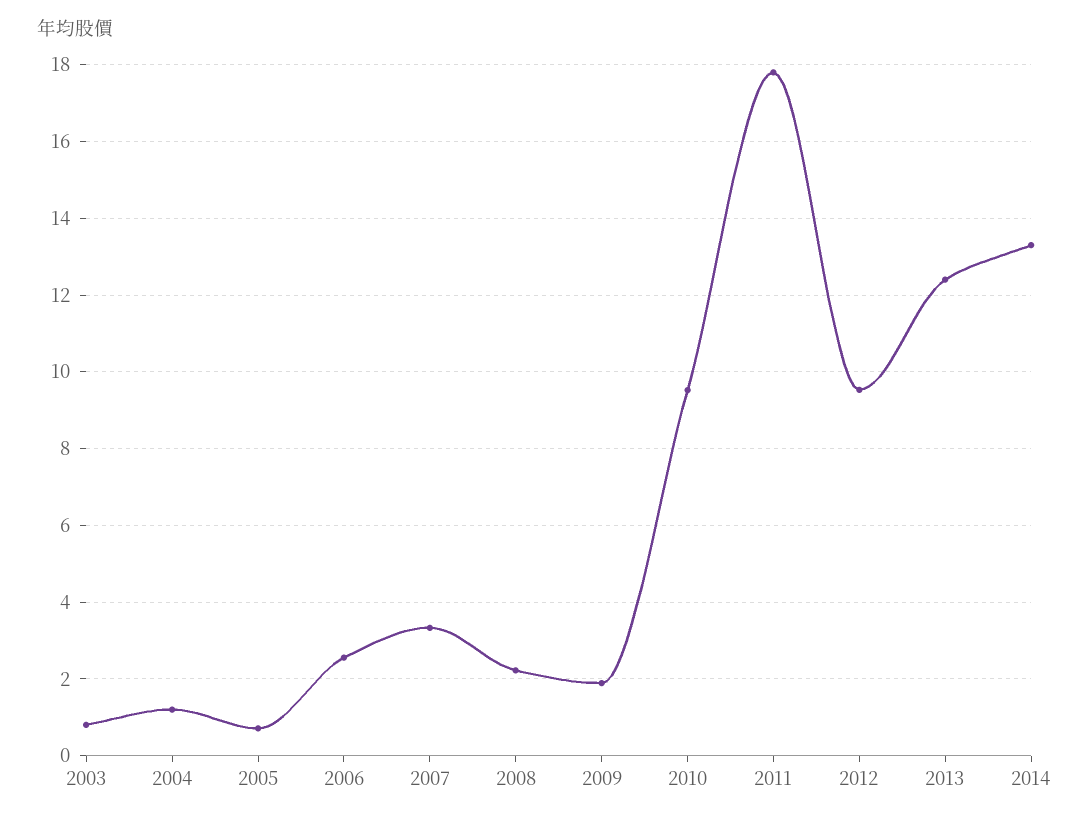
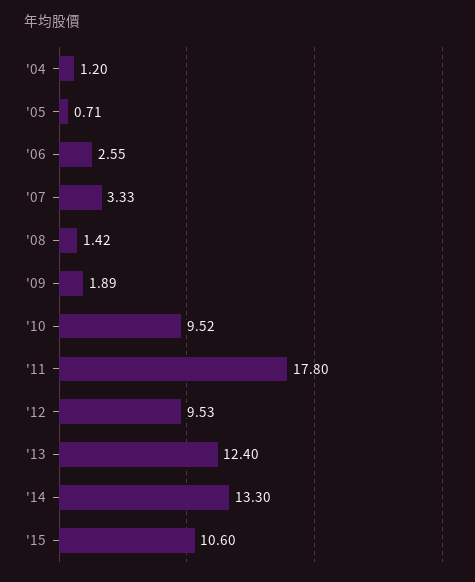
2003: 0.8 -> none
2008: 2.2 -> 1.42
'15: none -> 10.6

